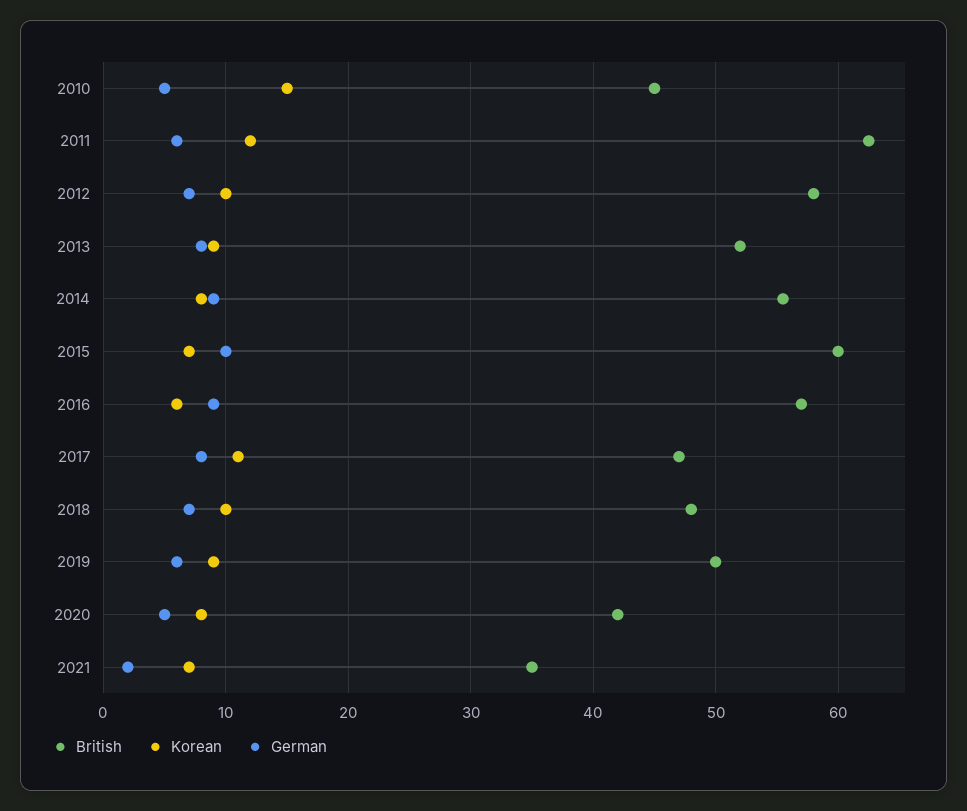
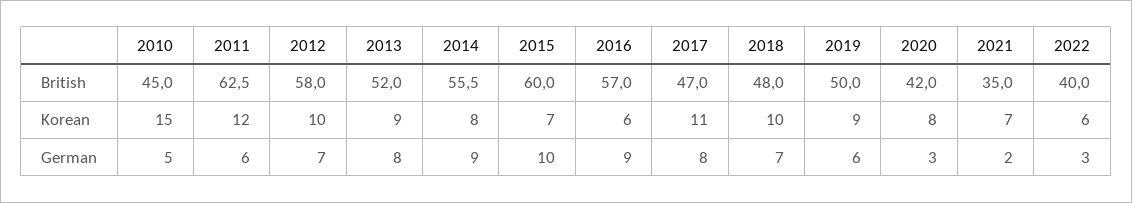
German, 2020: 5 -> 3
British, 2022: none -> 40
Korean, 2022: none -> 6
German, 2022: none -> 3

